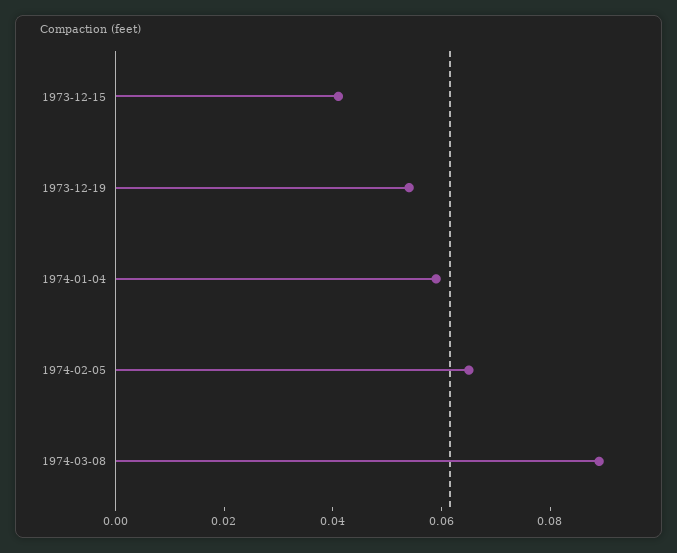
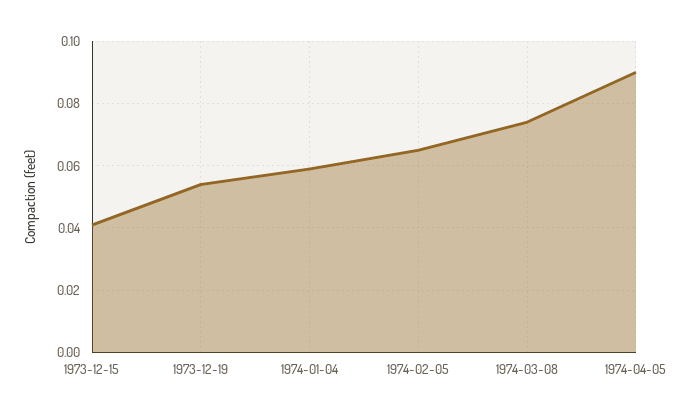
1974-03-08: 0.09 -> 0.075
1974-04-05: none -> 0.09

